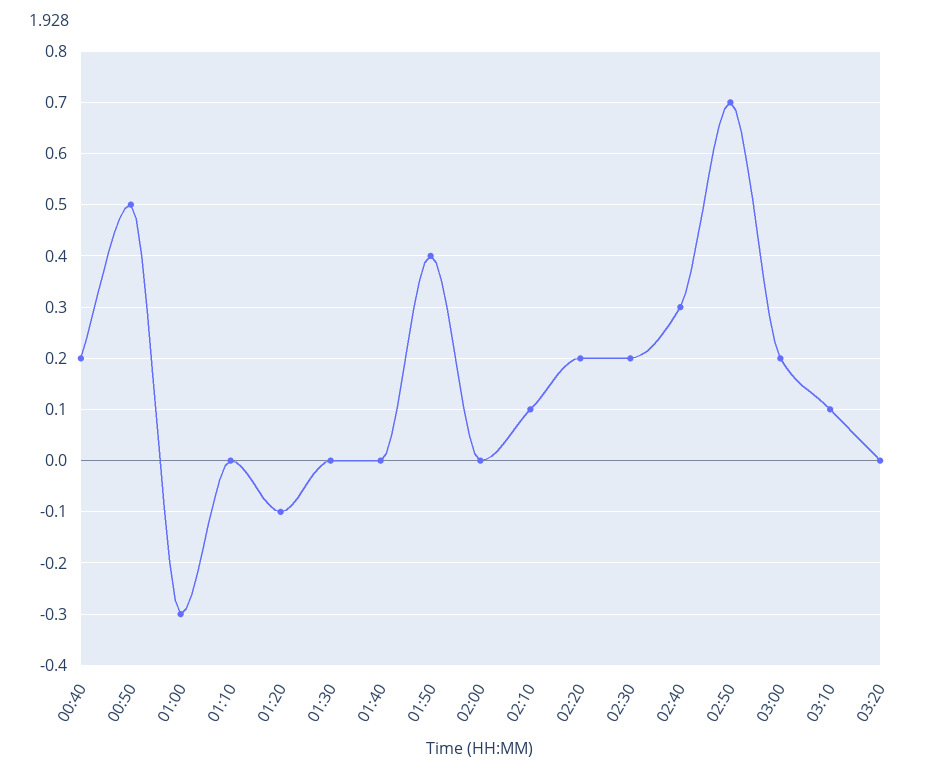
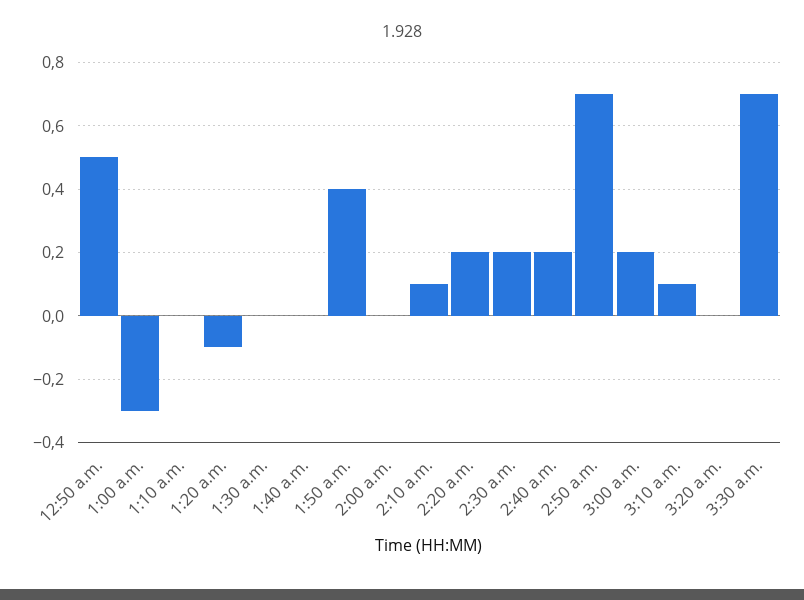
00:40: 0.2 -> none
02:40: 0.3 -> 0.2
3:30 a.m.: none -> 0.7

